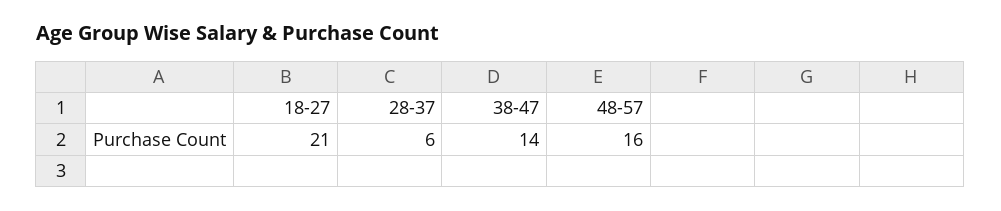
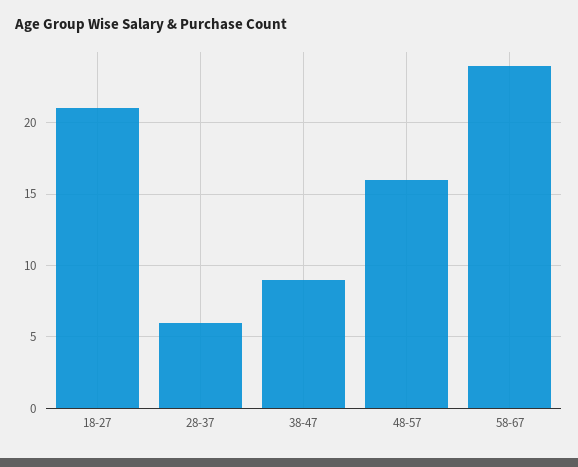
38-47: 14 -> 9
58-67: none -> 24

